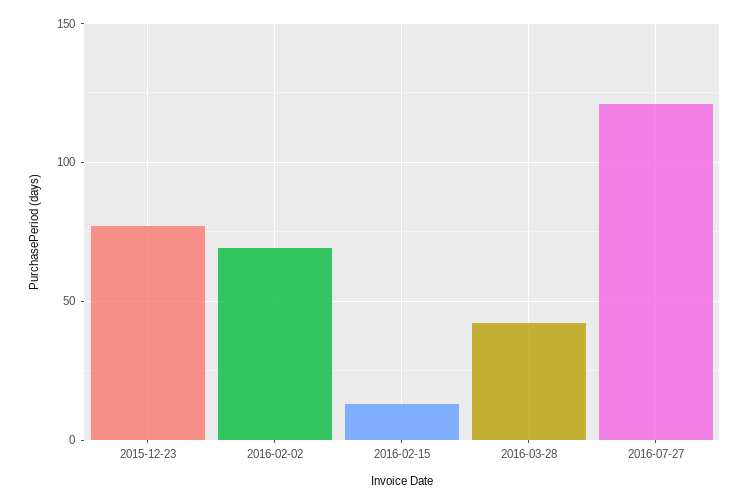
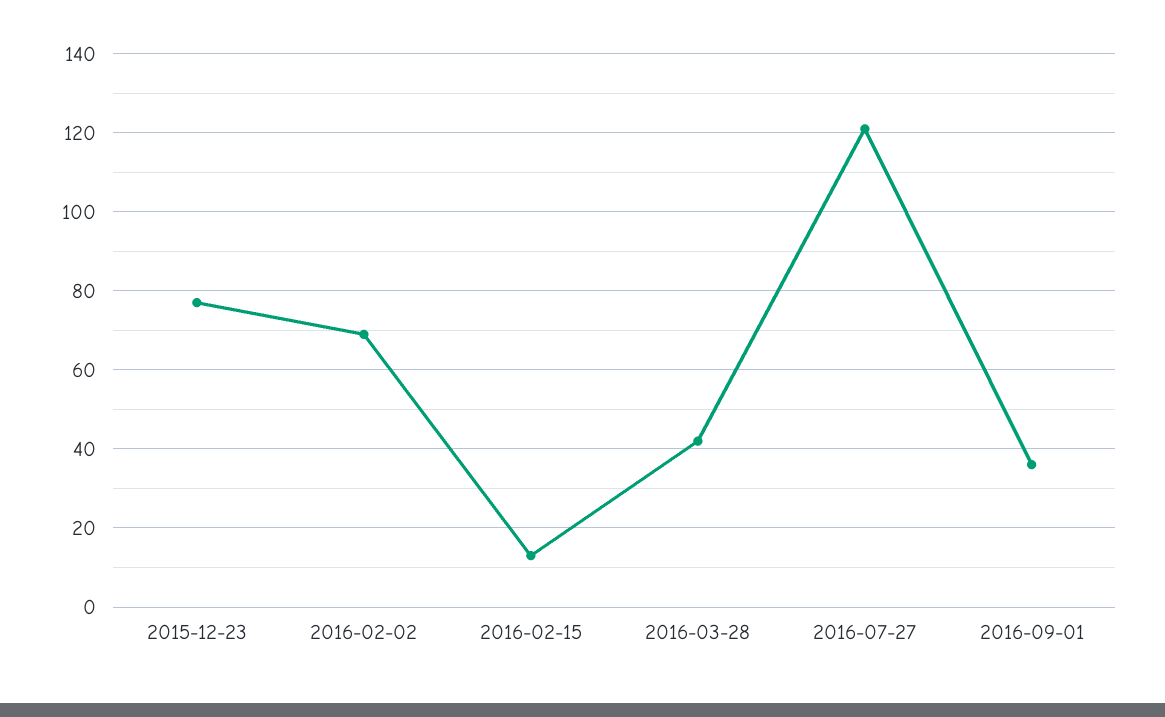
2016-09-01: none -> 35

